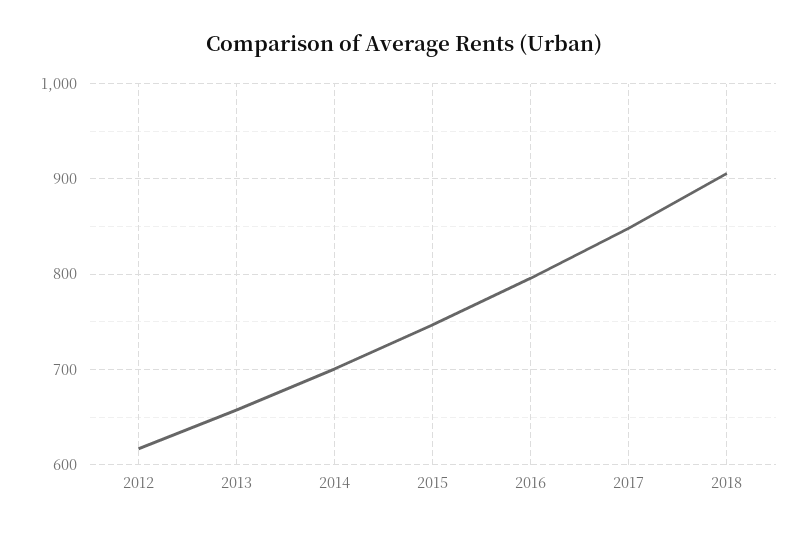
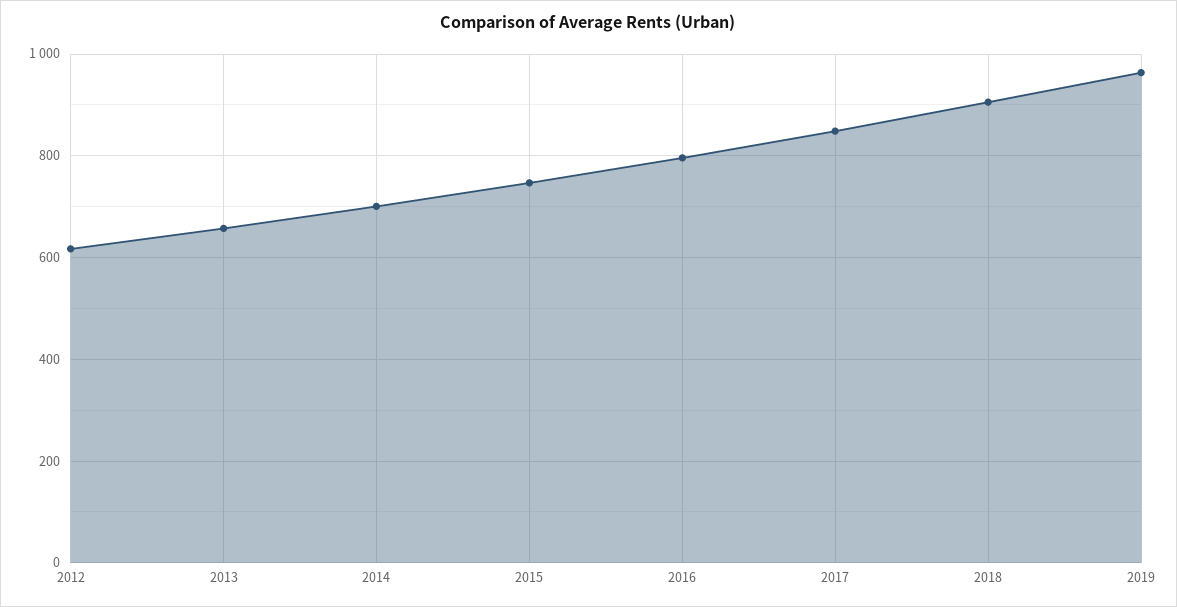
2019: none -> 960

